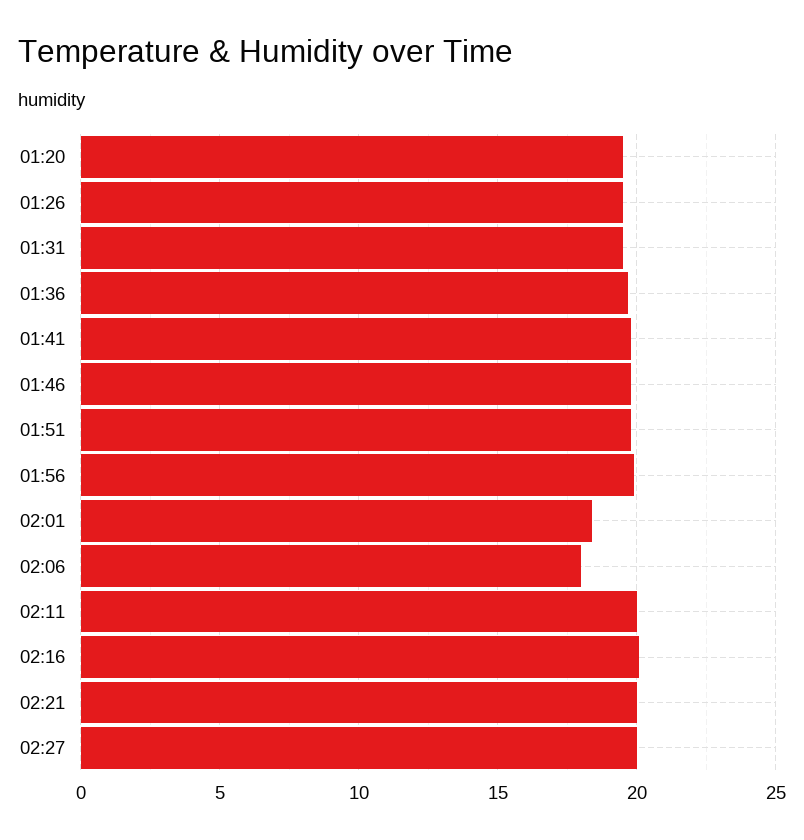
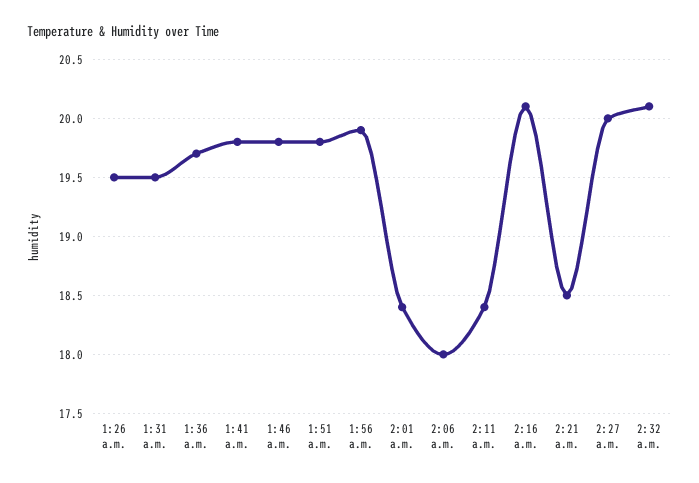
01:20: 19.5 -> none
02:11: 20 -> 18.4
02:21: 20 -> 18.5
2:32 a.m.: none -> 20.1

